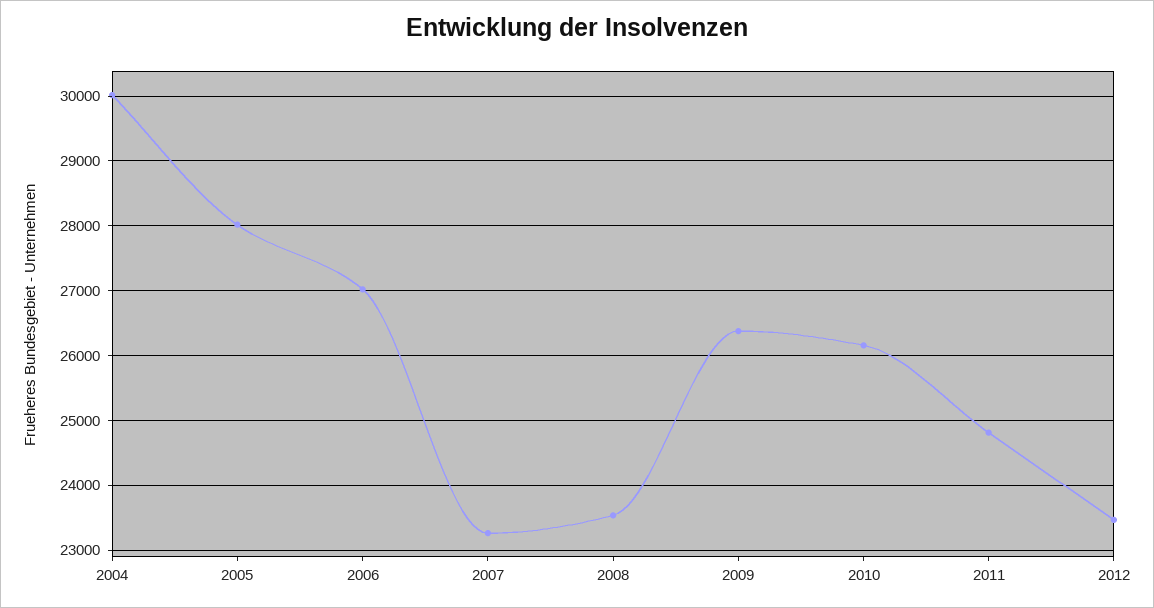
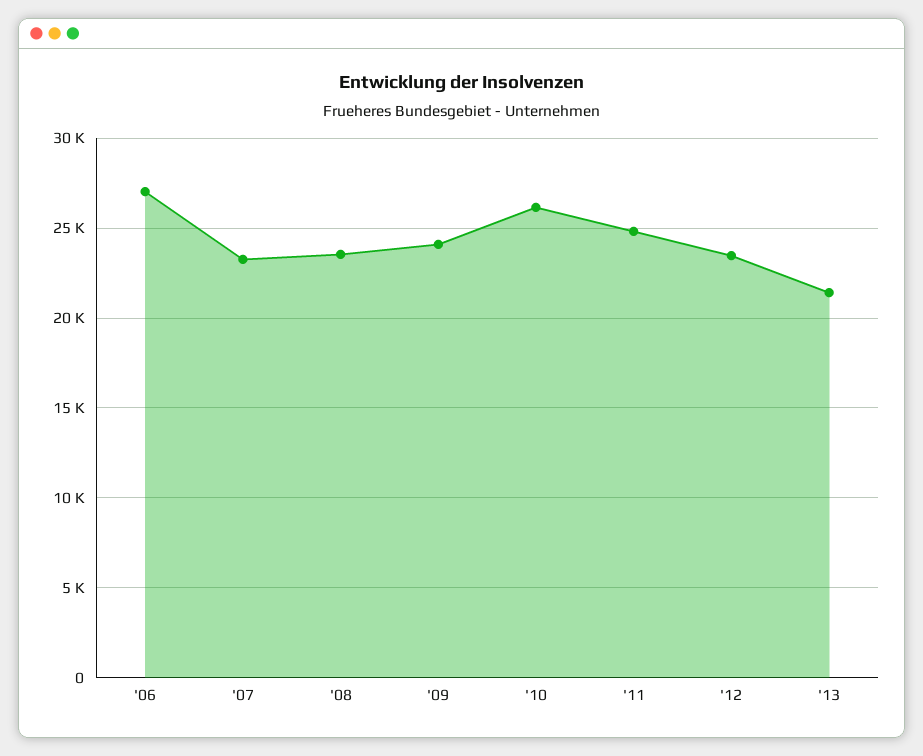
2004: 30000 -> none
2005: 28000 -> none
2009: 26400 -> 24000
'13: none -> 21500

